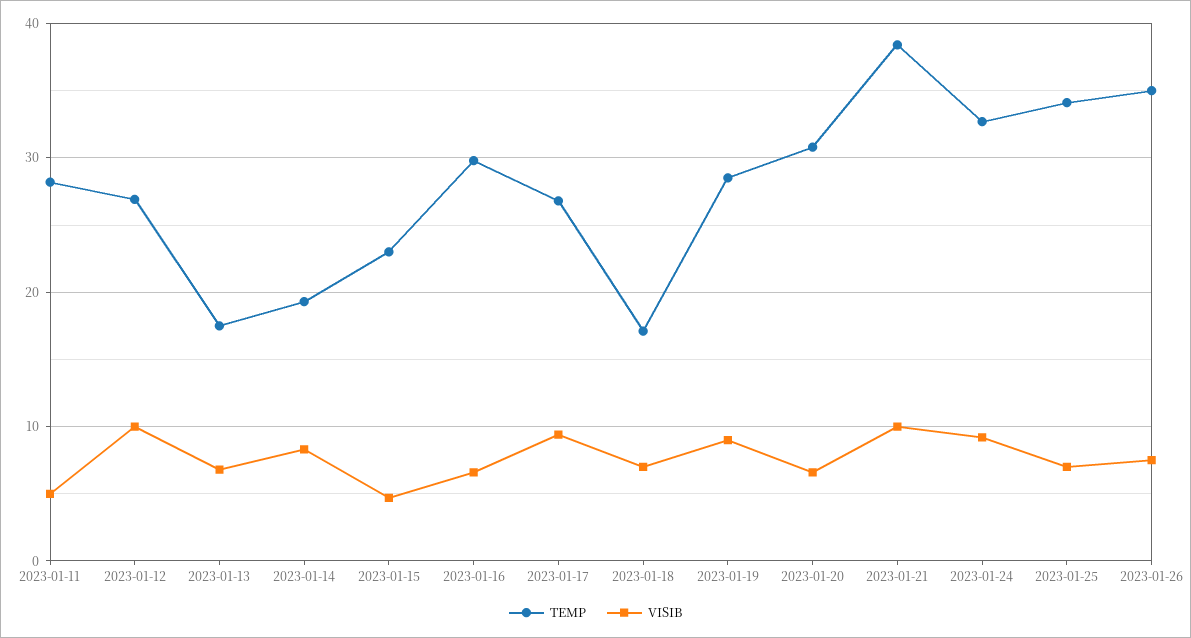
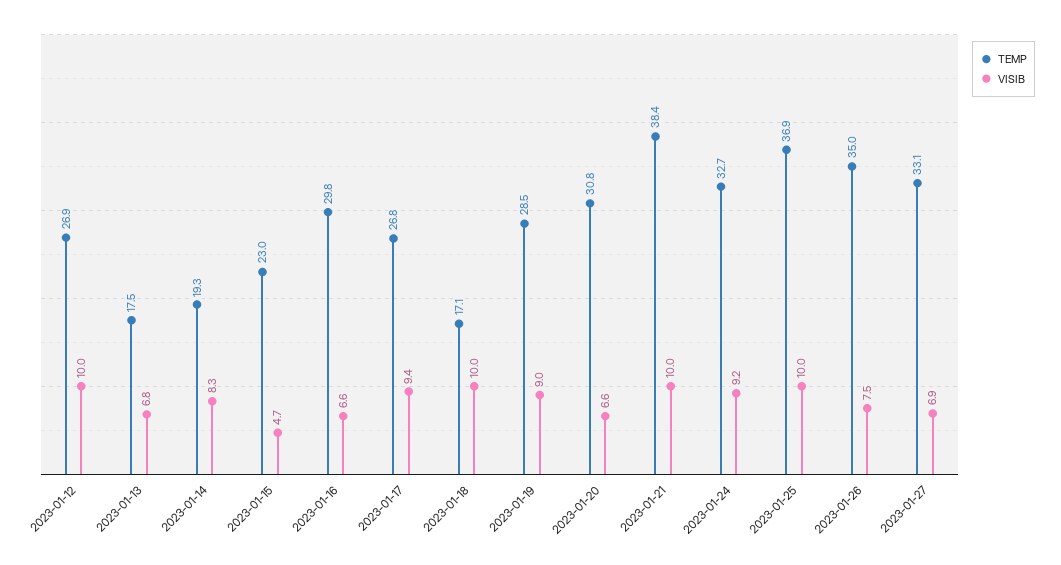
TEMP, 2023-01-11: 28 -> none
VISIB, 2023-01-11: 5 -> none
VISIB, 2023-01-18: 7 -> 10
TEMP, 2023-01-25: 34 -> 36.9
VISIB, 2023-01-25: 7 -> 10
TEMP, 2023-01-27: none -> 33.1
VISIB, 2023-01-27: none -> 6.9

